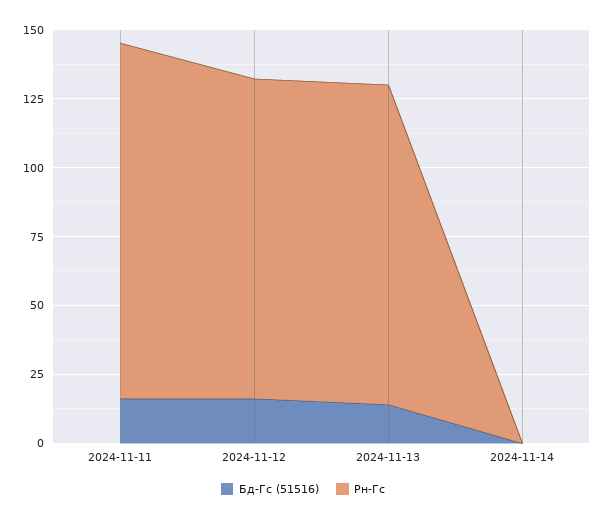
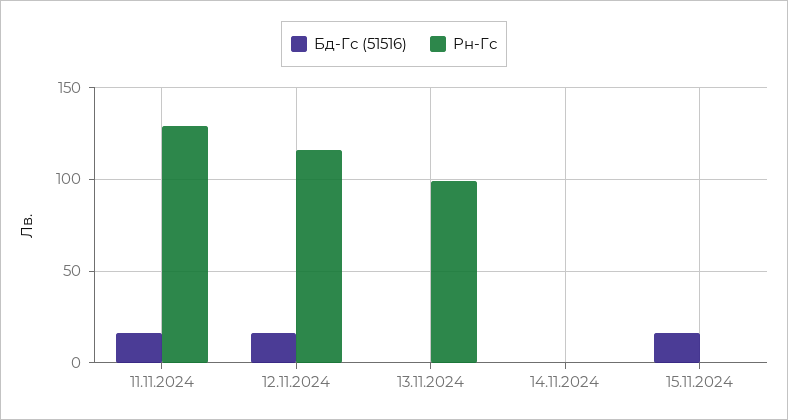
Бд-Гс (51516), 2024-11-13: 15 -> 0
Рн-Гс, 2024-11-13: 115 -> 100
Бд-Гс (51516), 15.11.2024: none -> 15
Рн-Гс, 15.11.2024: none -> 0

